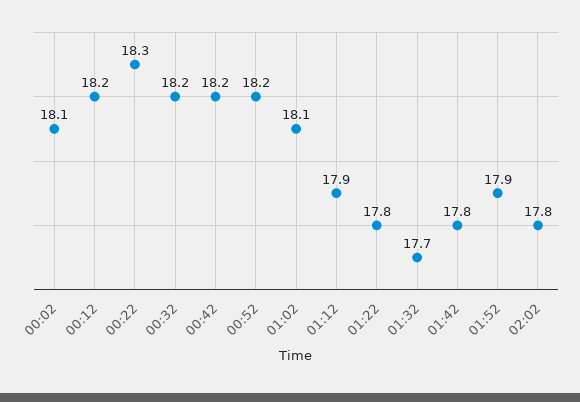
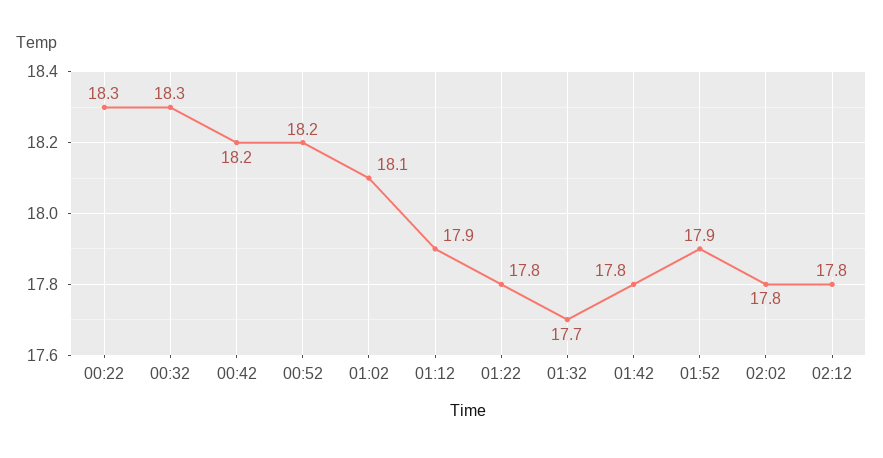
00:02: 18.1 -> none
00:12: 18.2 -> none
00:32: 18.2 -> 18.3
02:12: none -> 17.8

